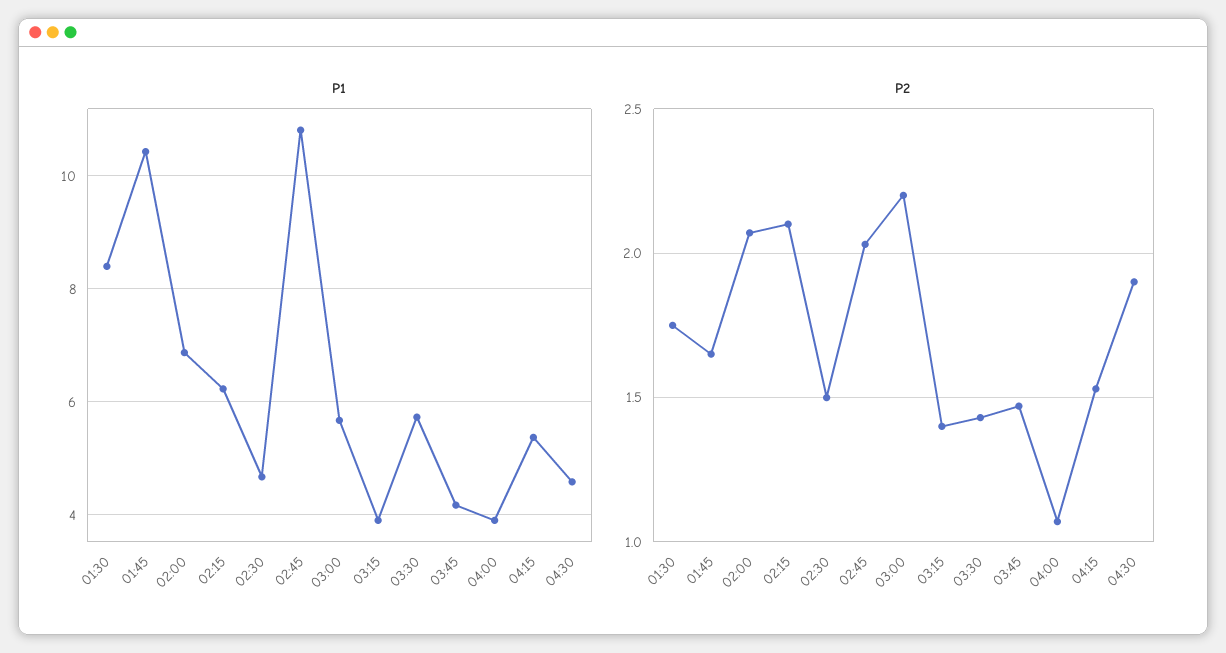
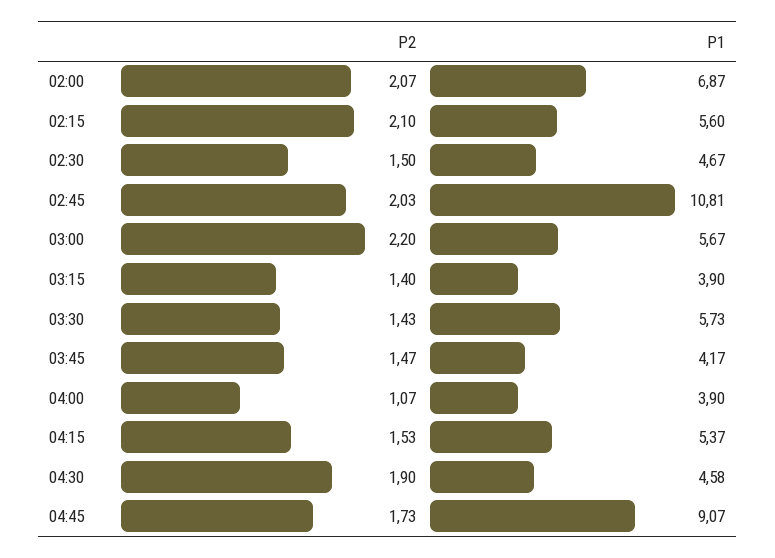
P1, 01:30: 8.4 -> none
P1, 01:45: 10.4 -> none
P1, 02:15: 6.2 -> 5.6
P2, 01:30: 1.75 -> none
P2, 01:45: 1.65 -> none
P2, 04:45: none -> 1.73
P1, 04:45: none -> 9.07

